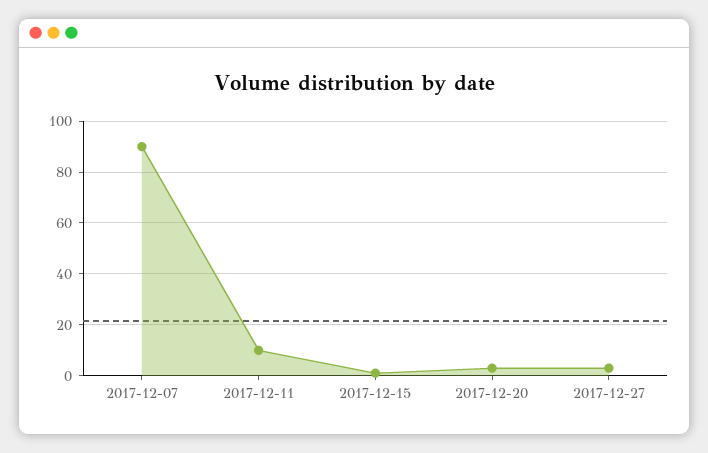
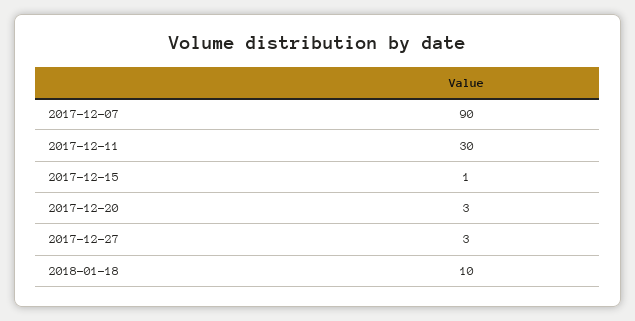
2017-12-11: 10 -> 30
2018-01-18: none -> 10

